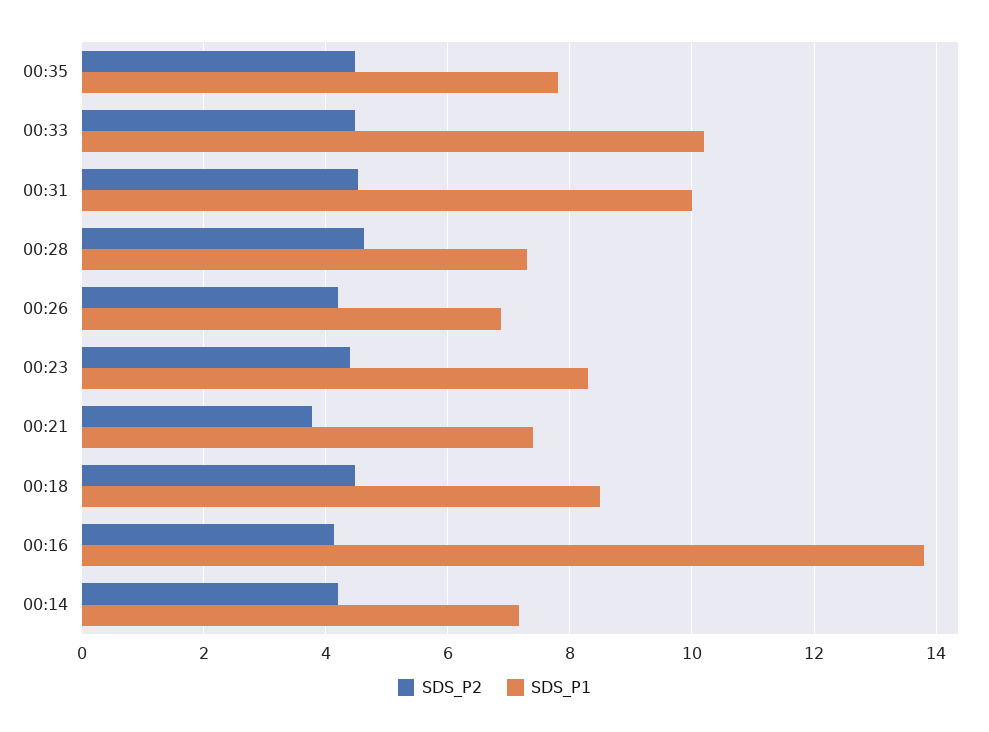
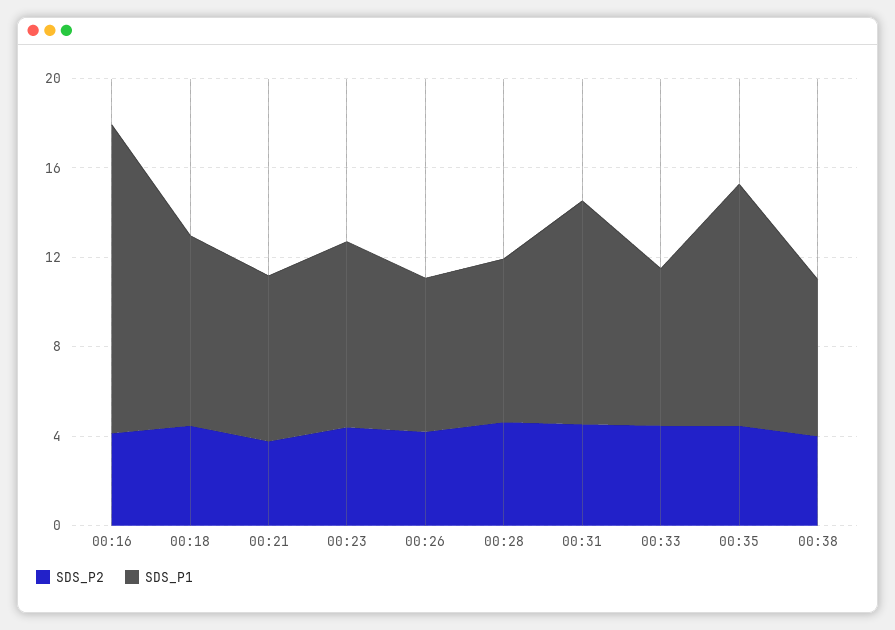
SDS_P1, 00:35: 7.8 -> 11
SDS_P1, 00:33: 10.2 -> 7
SDS_P2, 00:14: 4.2 -> none
SDS_P1, 00:14: 7.2 -> none
SDS_P2, 00:38: none -> 4
SDS_P1, 00:38: none -> 7

